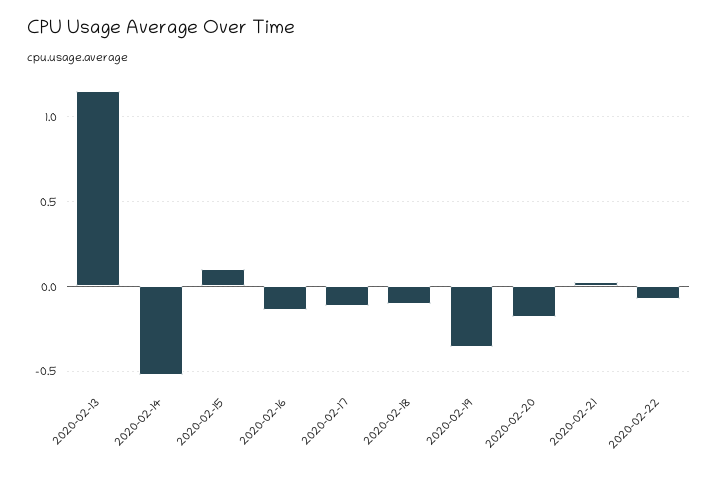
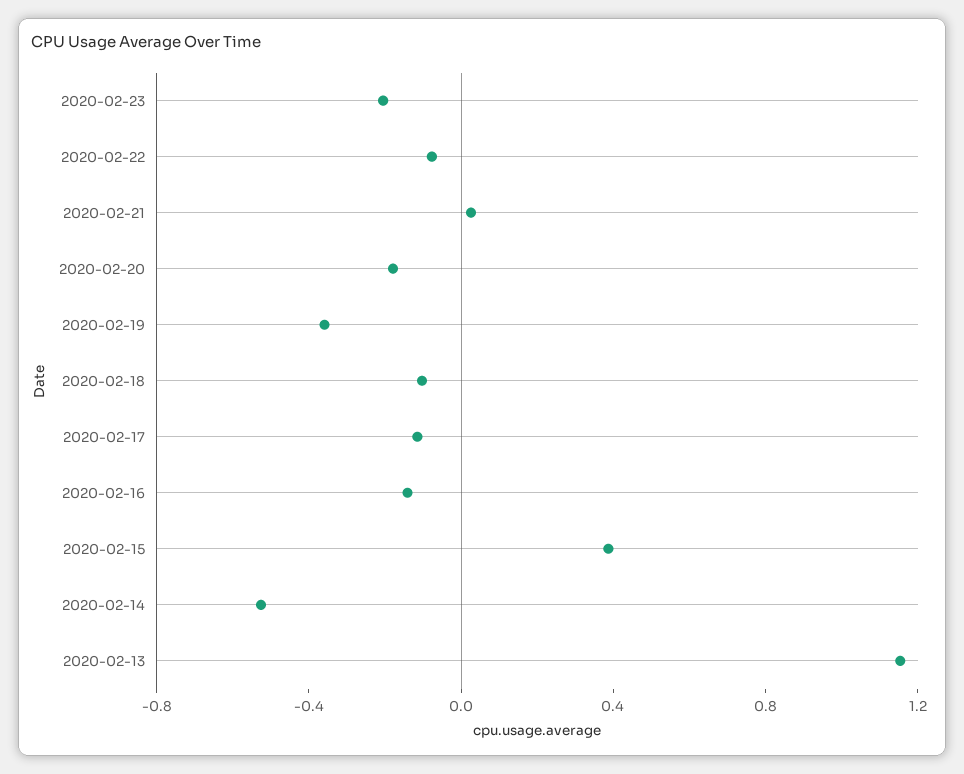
2020-02-15: 0.1 -> 0.4
2020-02-23: none -> -0.2

